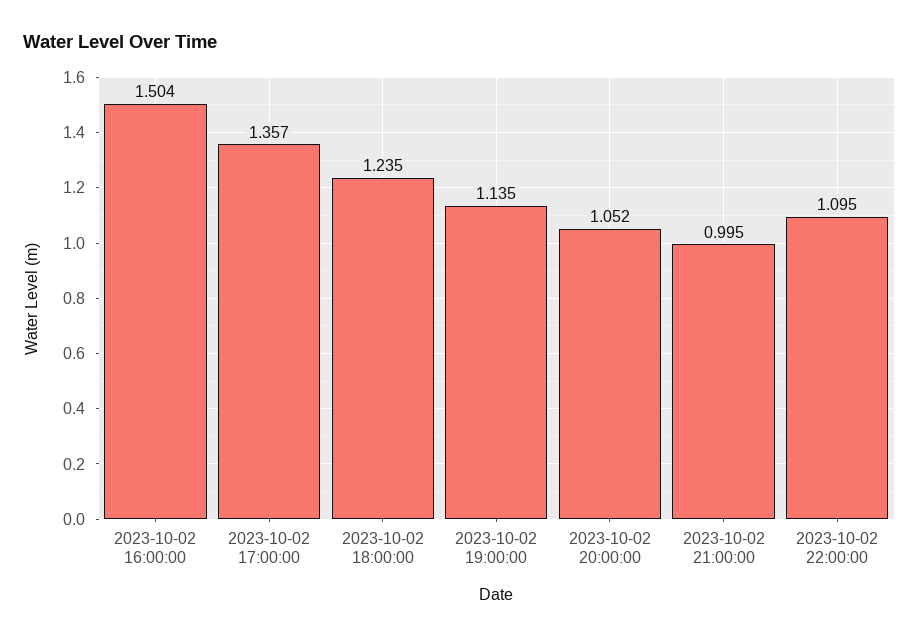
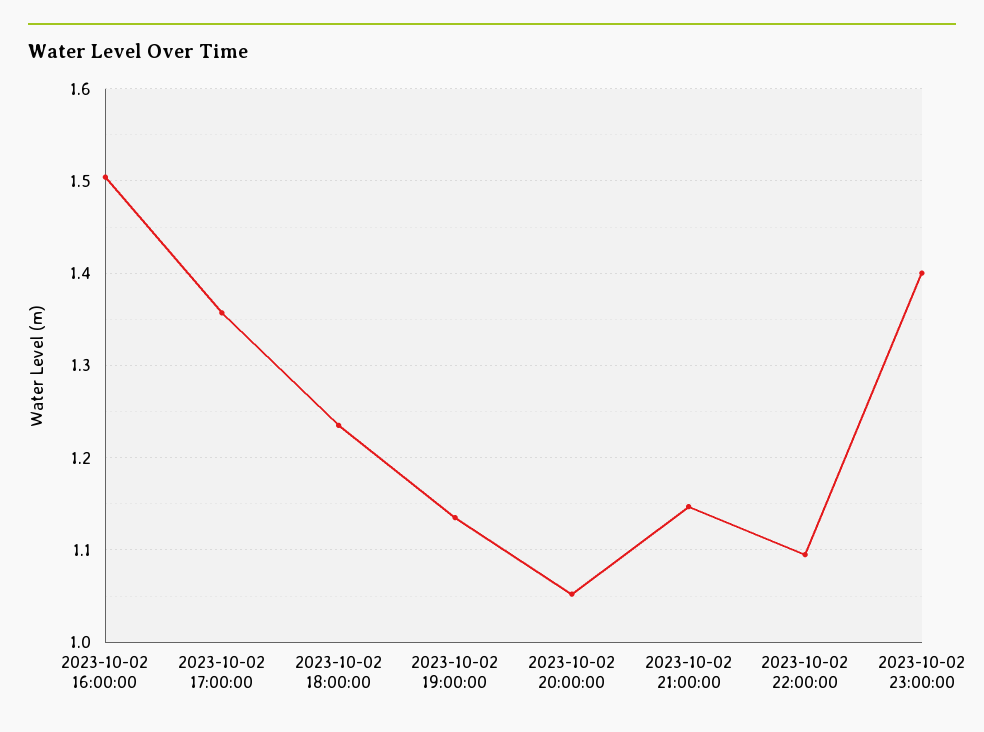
2023-10-02 21:00:00: 0.995 -> 1.15
2023-10-02 23:00:00: none -> 1.4

